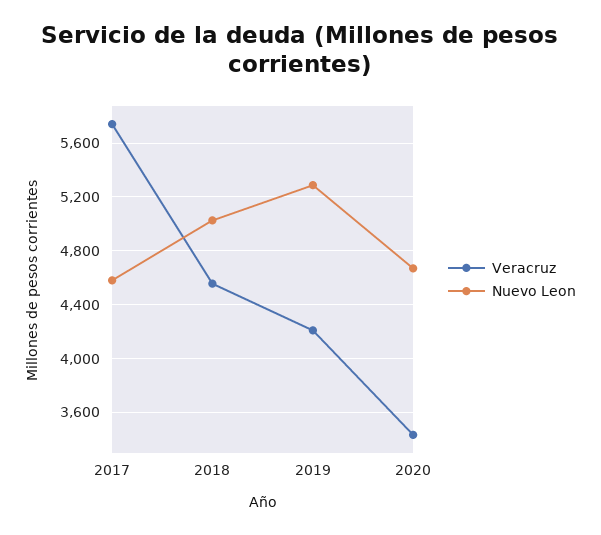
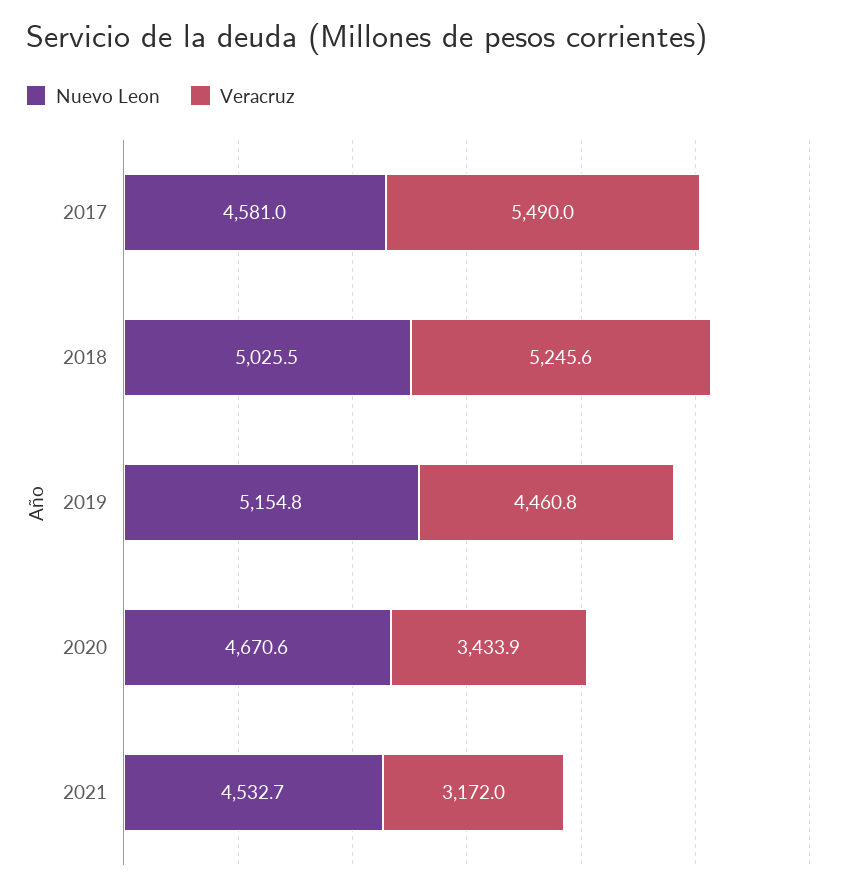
Veracruz, 2017: 5750 -> 5490
Veracruz, 2018: 4550 -> 5245.6
Veracruz, 2019: 4200 -> 4460.8
Nuevo Leon, 2019: 5300 -> 5154.8
Nuevo Leon, 2021: none -> 4532.7
Veracruz, 2021: none -> 3172

